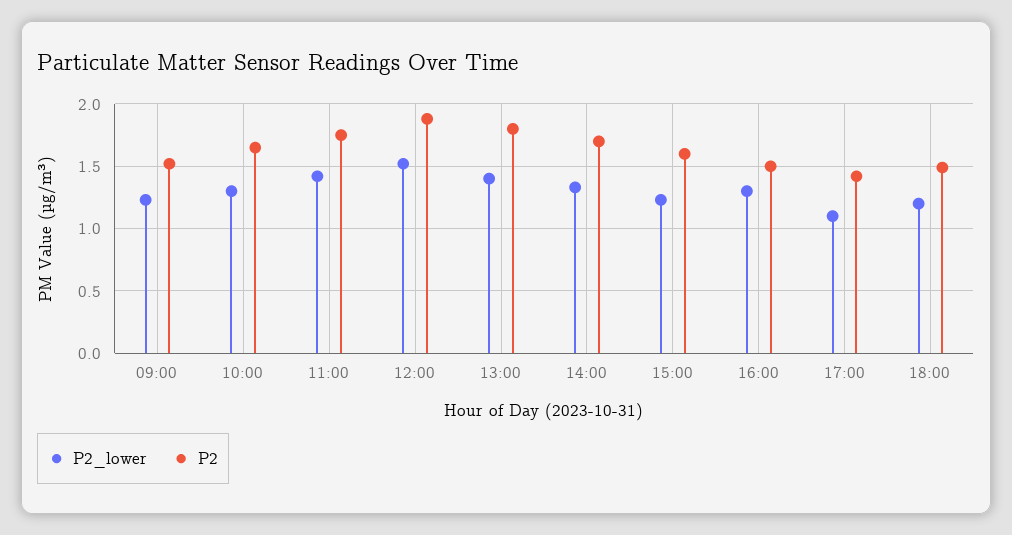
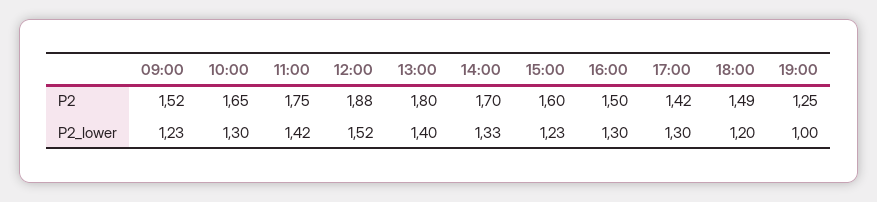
P2_lower, 17:00: 1.1 -> 1.3
P2, 19:00: none -> 1.25
P2_lower, 19:00: none -> 1

